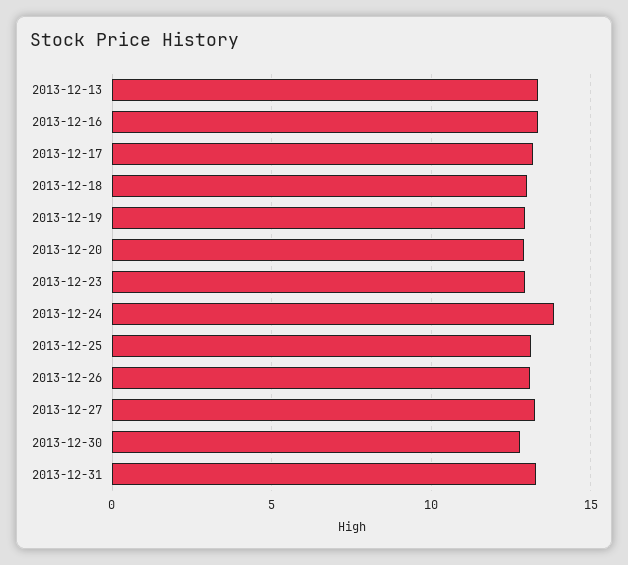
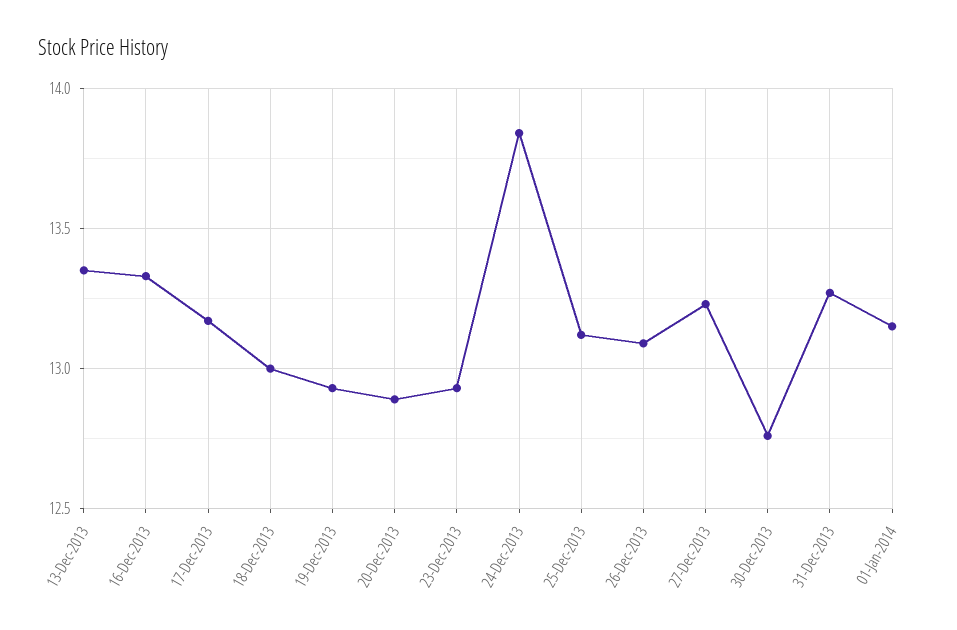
01-Jan-2014: none -> 13.15

